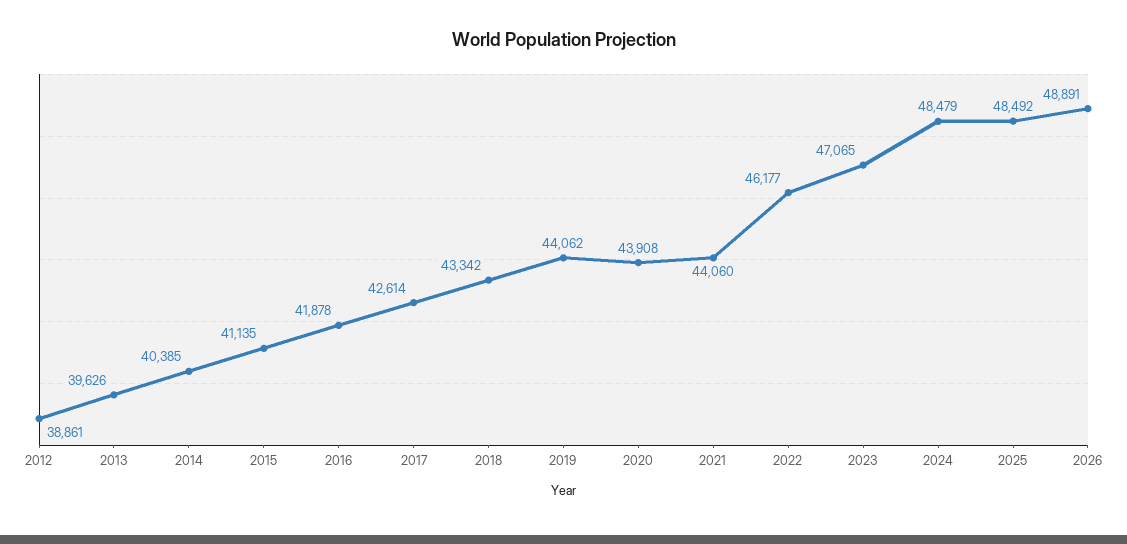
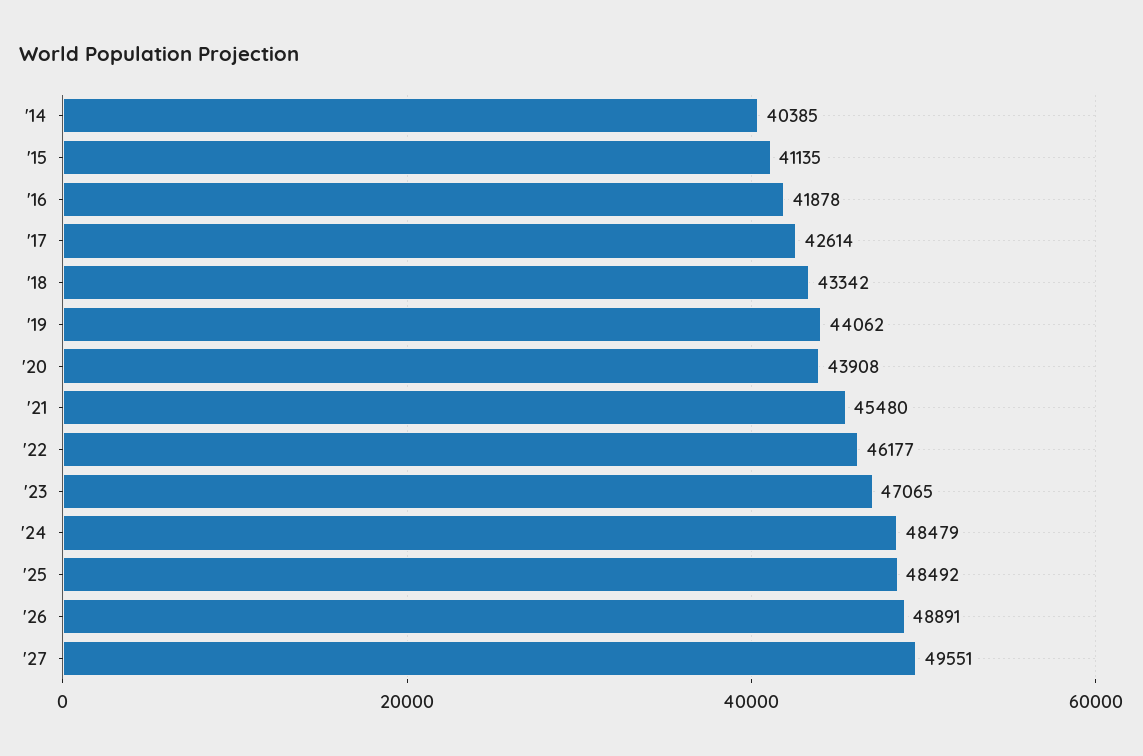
2012: 38861 -> none
2013: 39626 -> none
2021: 44060 -> 45480
'27: none -> 49551

